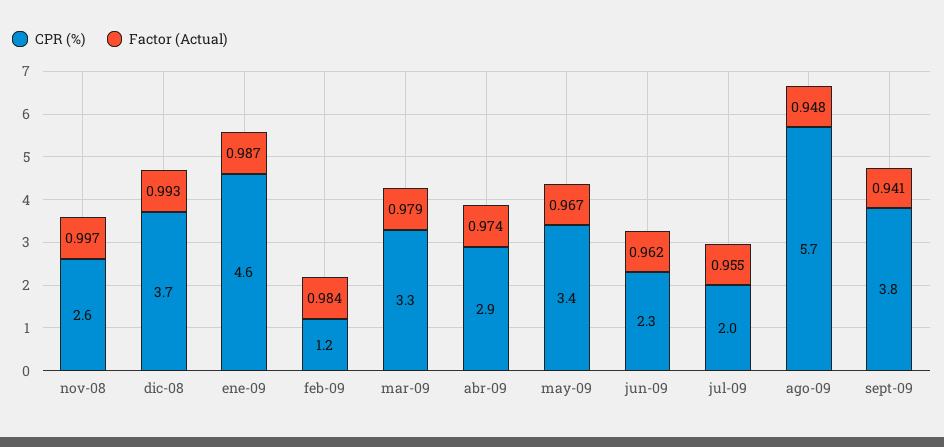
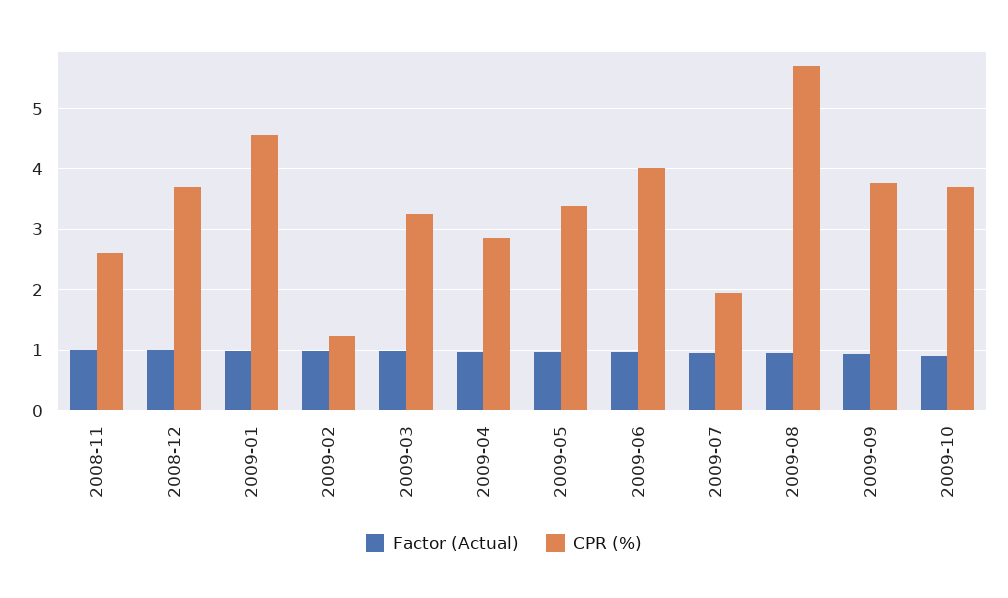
CPR (%), jun-09: 2.3 -> 4
Factor (Actual), 2009-10: none -> 0.9
CPR (%), 2009-10: none -> 3.7

